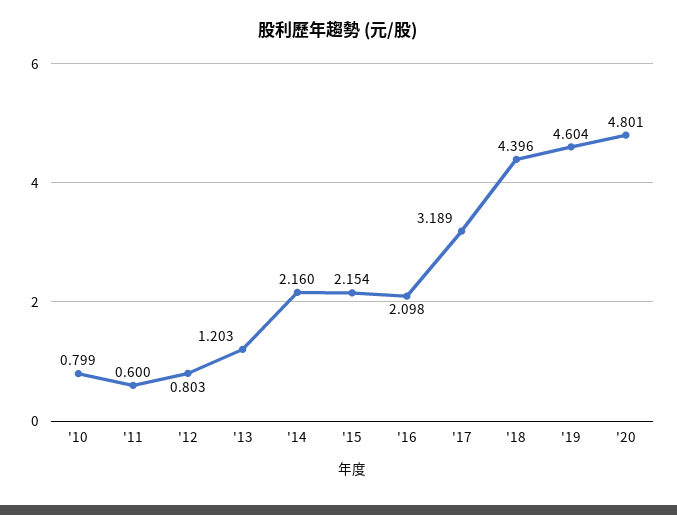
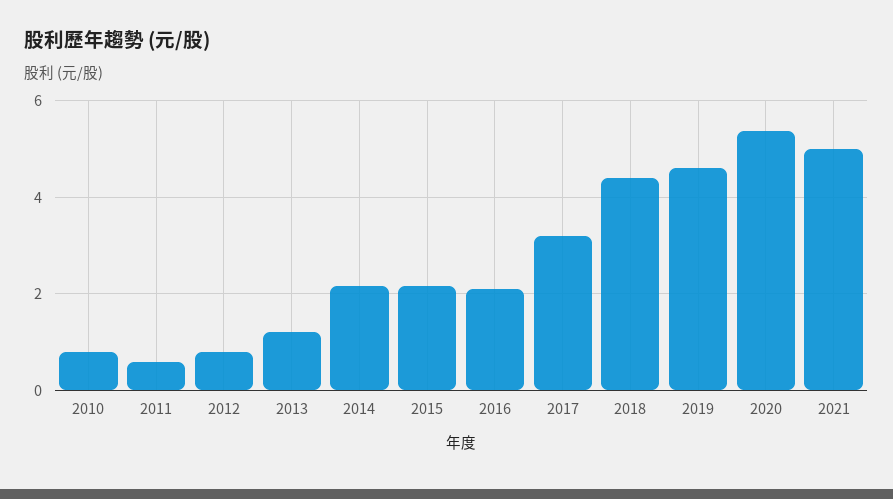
'20: 4.801 -> 5.4
2021: none -> 5

